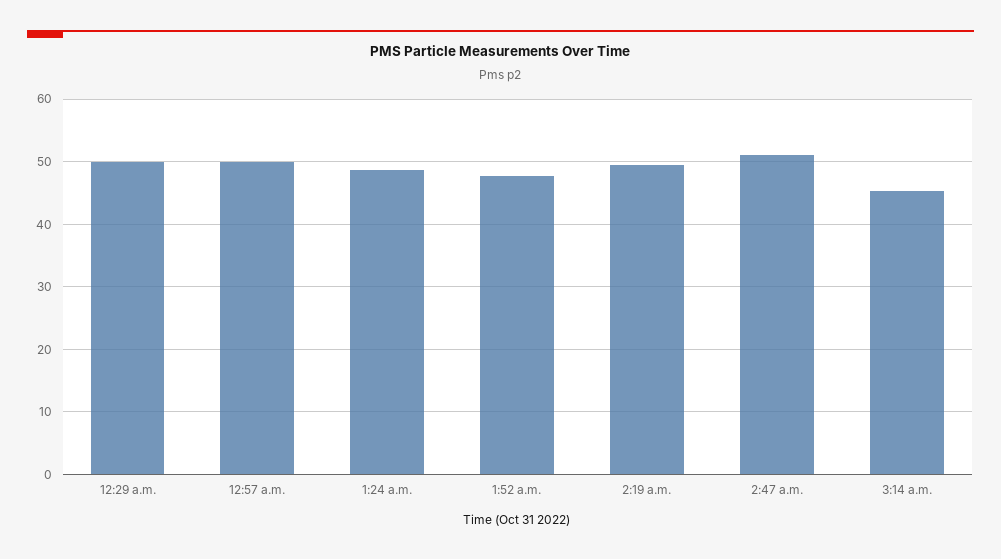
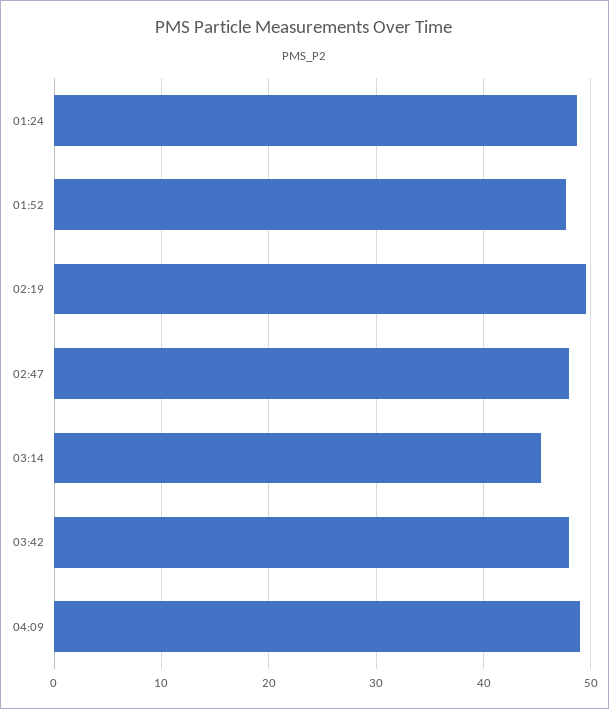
12:29 a.m.: 50 -> none
12:57 a.m.: 50 -> none
2:47 a.m.: 51 -> 48
03:42: none -> 48
04:09: none -> 49

